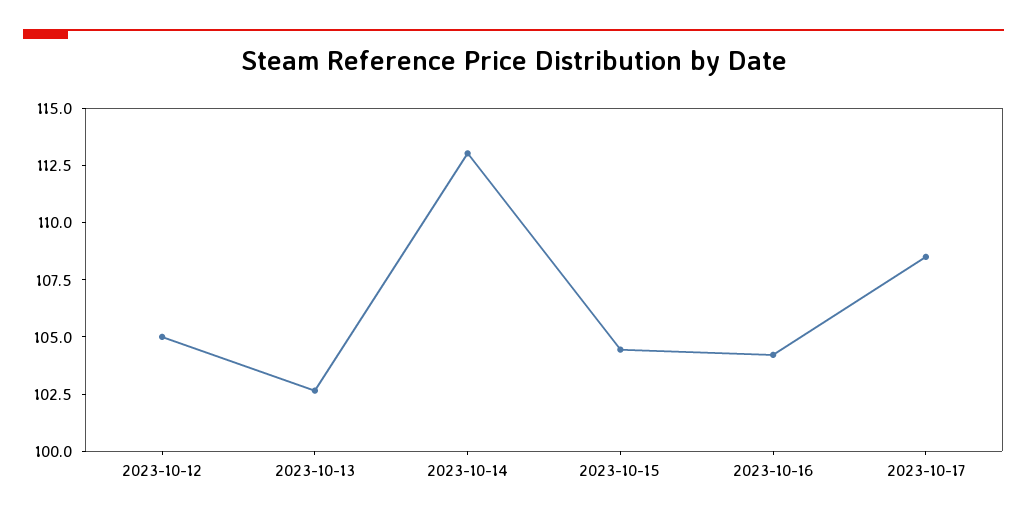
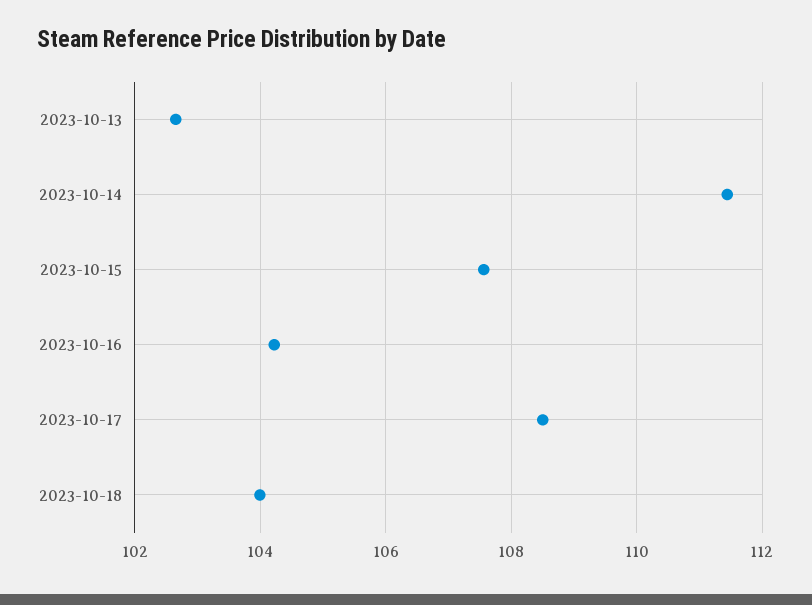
2023-10-12: 105 -> none
2023-10-14: 113 -> 111.4
2023-10-15: 104.5 -> 107.6
2023-10-18: none -> 104

